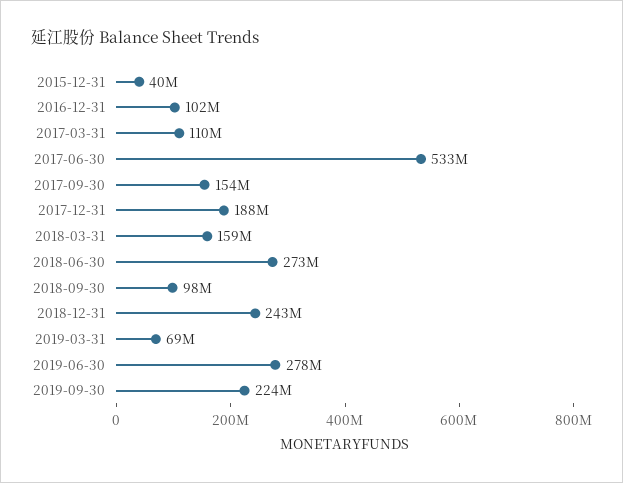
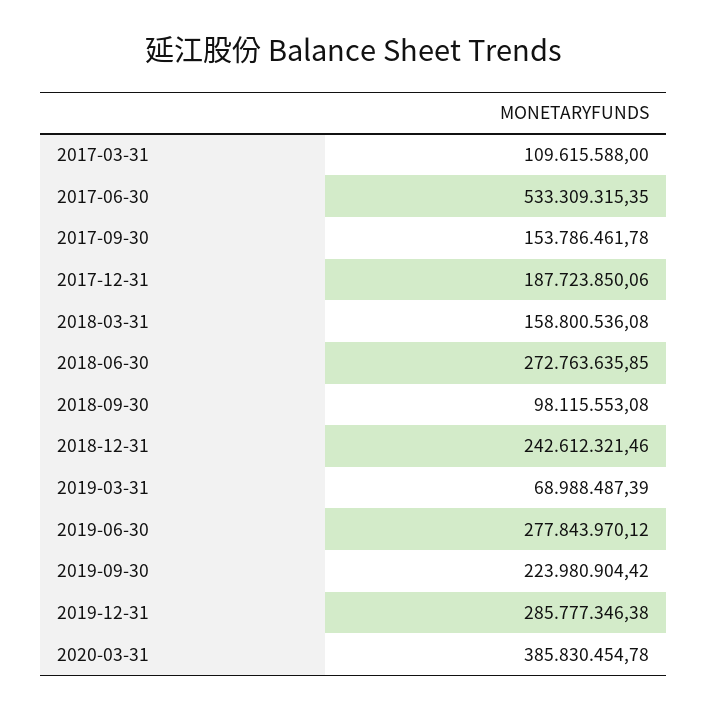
2015-12-31: 40000000 -> none
2016-12-31: 102000000 -> none
2019-12-31: none -> 285777346.38
2020-03-31: none -> 385830454.78

